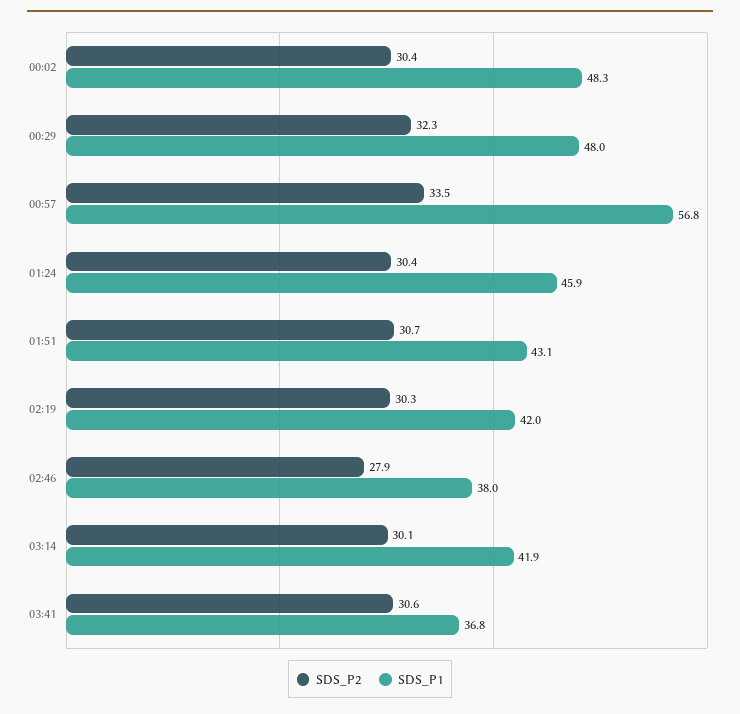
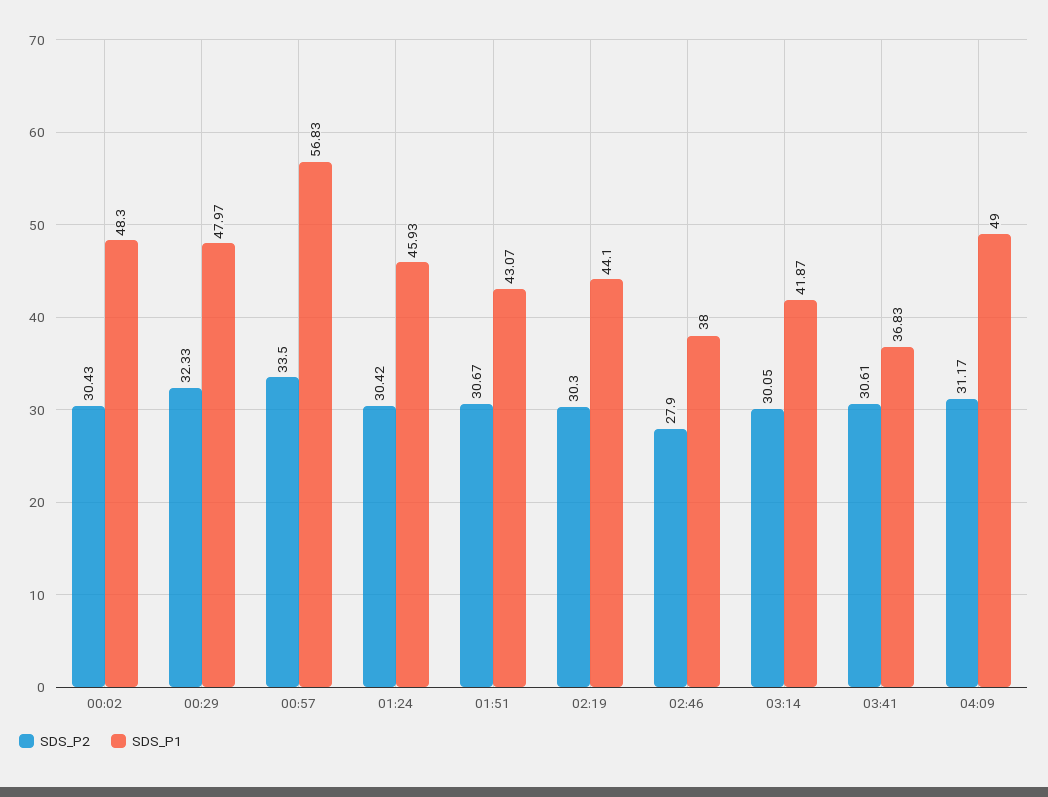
SDS_P1, 02:19: 42 -> 44.1
SDS_P2, 04:09: none -> 31.17
SDS_P1, 04:09: none -> 49

